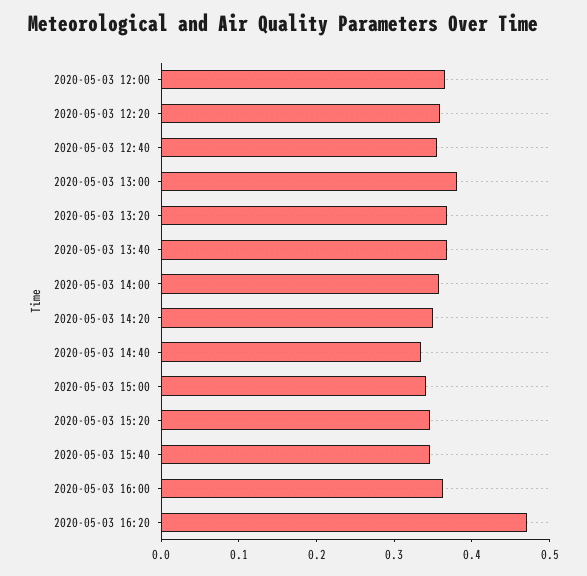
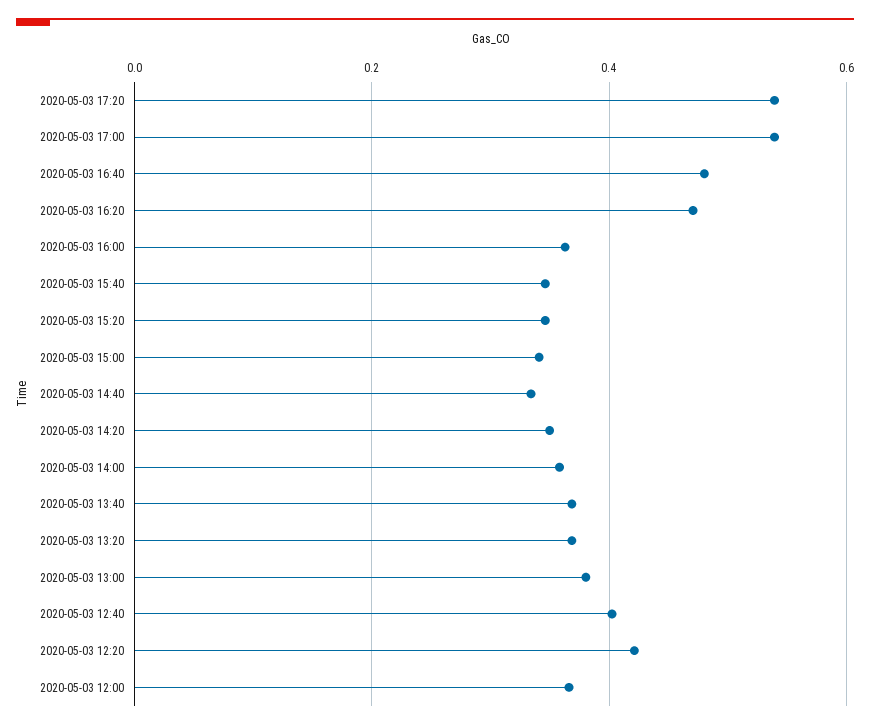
2020-05-03 12:20: 0.36 -> 0.42
2020-05-03 12:40: 0.36 -> 0.4
2020-05-03 17:20: none -> 0.54
2020-05-03 17:00: none -> 0.54
2020-05-03 16:40: none -> 0.48

